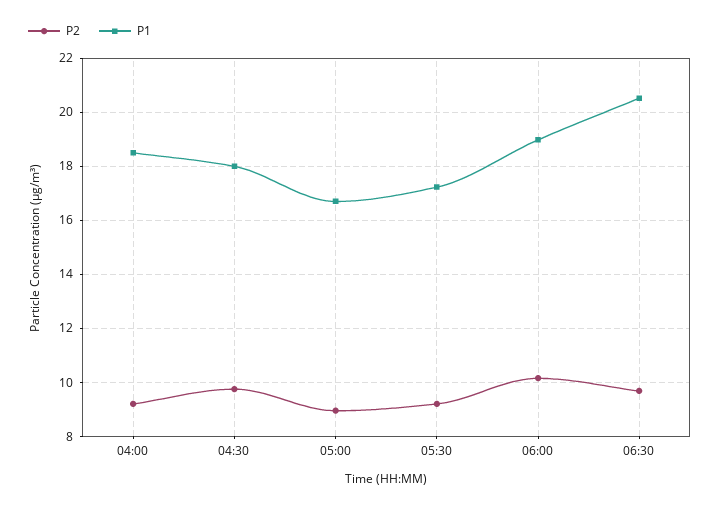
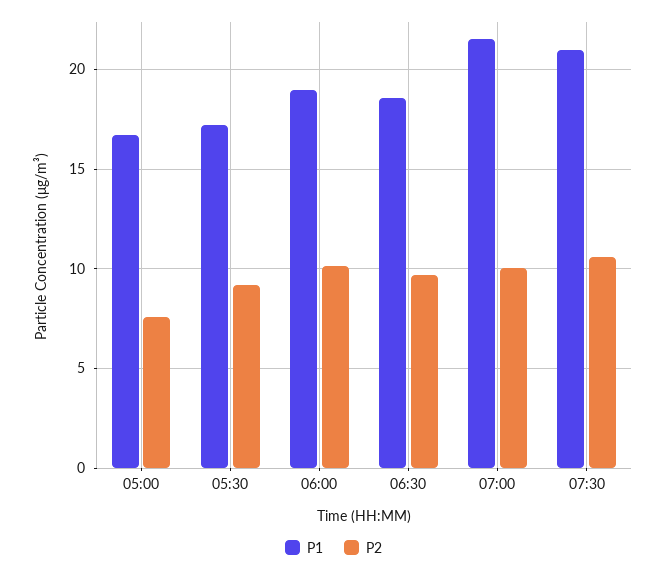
P2, 04:00: 9.25 -> none
P1, 04:00: 18.5 -> none
P2, 04:30: 9.75 -> none
P1, 04:30: 18 -> none
P2, 05:00: 9 -> 7.5
P1, 06:30: 20.5 -> 18.5
P1, 07:00: none -> 21.5
P2, 07:00: none -> 10
P1, 07:30: none -> 21
P2, 07:30: none -> 10.5

